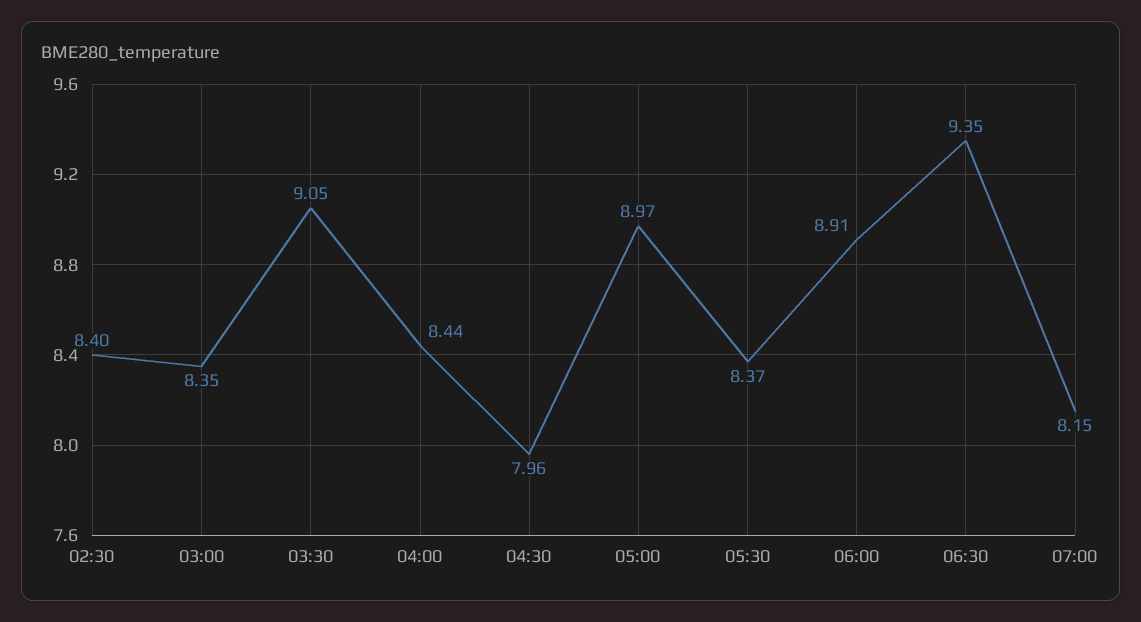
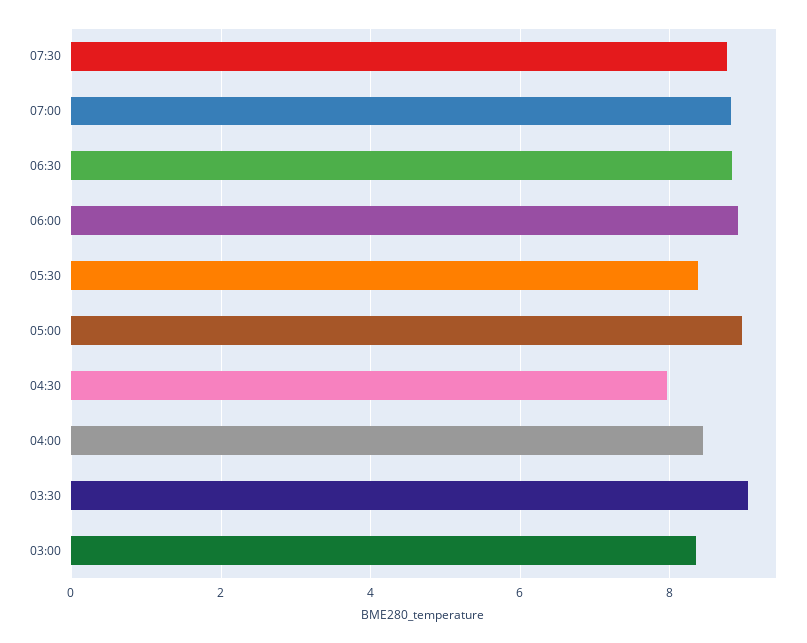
02:30: 8.4 -> none
06:30: 9.35 -> 8.8
07:00: 8.15 -> 8.8
07:30: none -> 8.8

